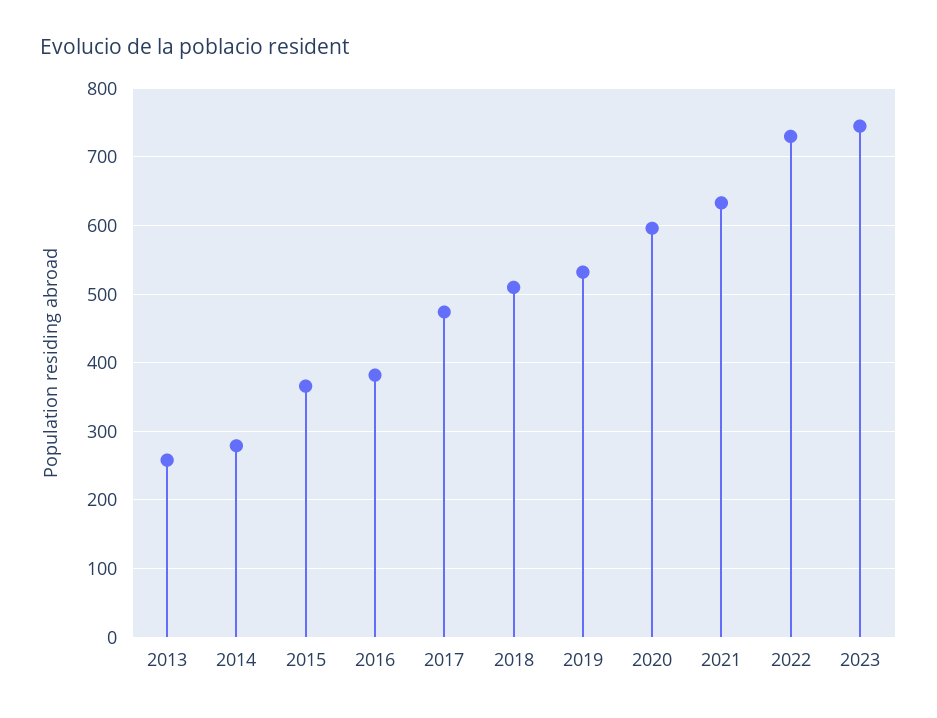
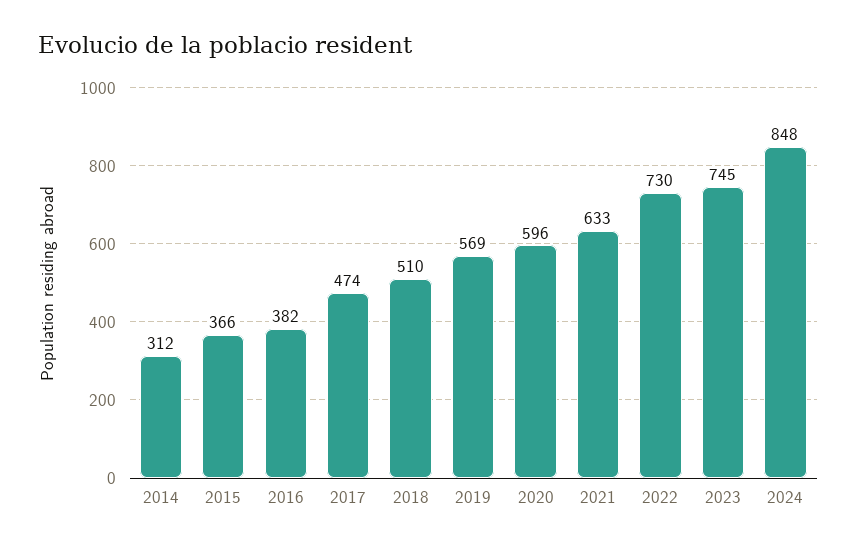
2013: 260 -> none
2014: 280 -> 312
2019: 530 -> 569
2024: none -> 848

